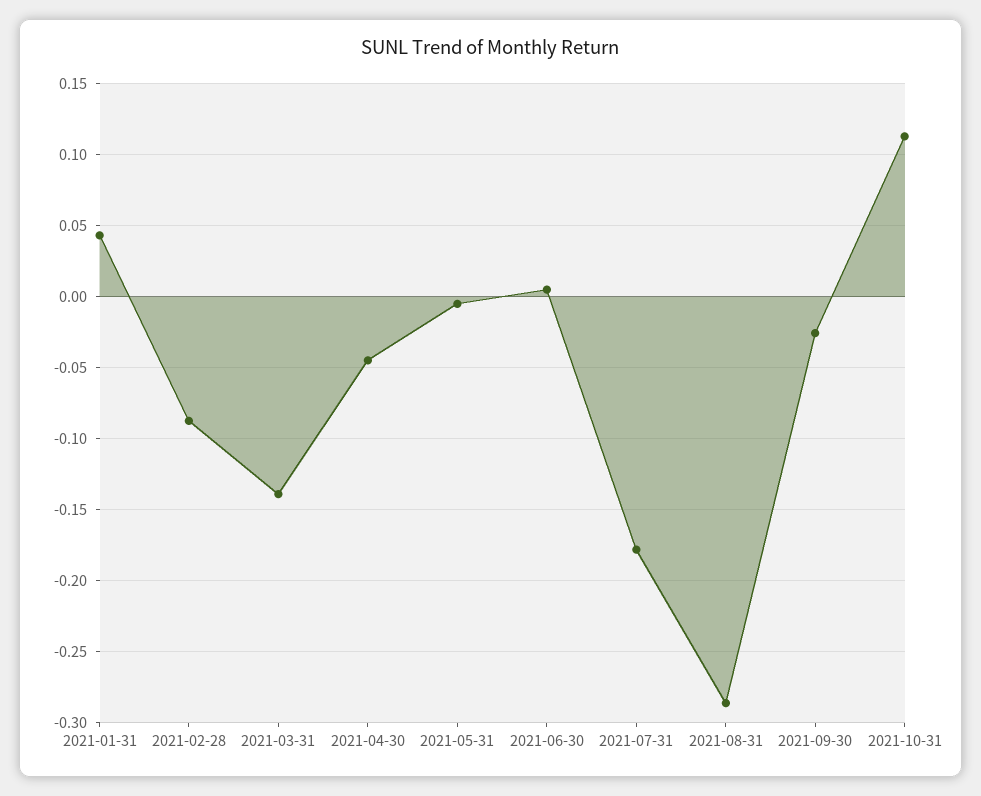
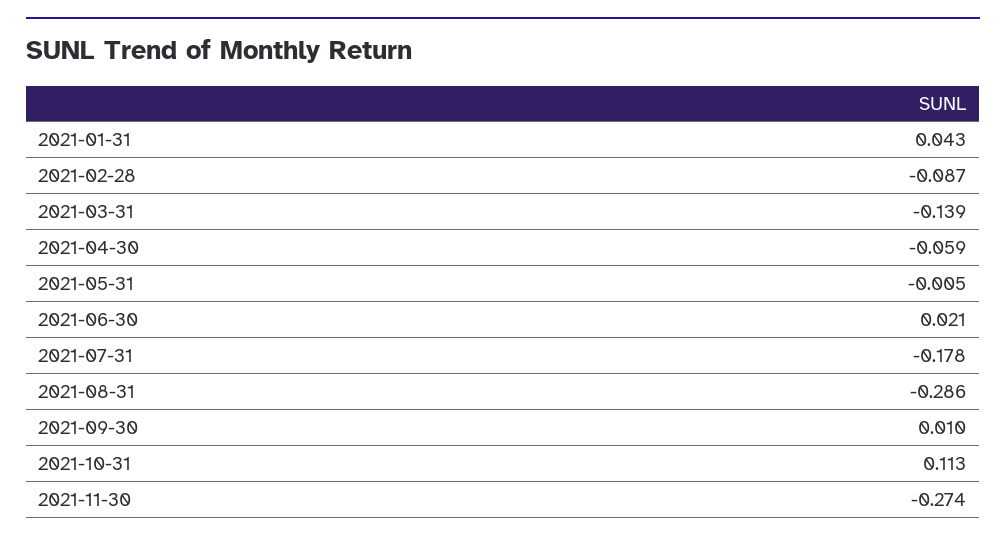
2021-04-30: -0.045 -> -0.059
2021-06-30: 0.005 -> 0.021
2021-09-30: -0.025 -> 0.01
2021-11-30: none -> -0.274

